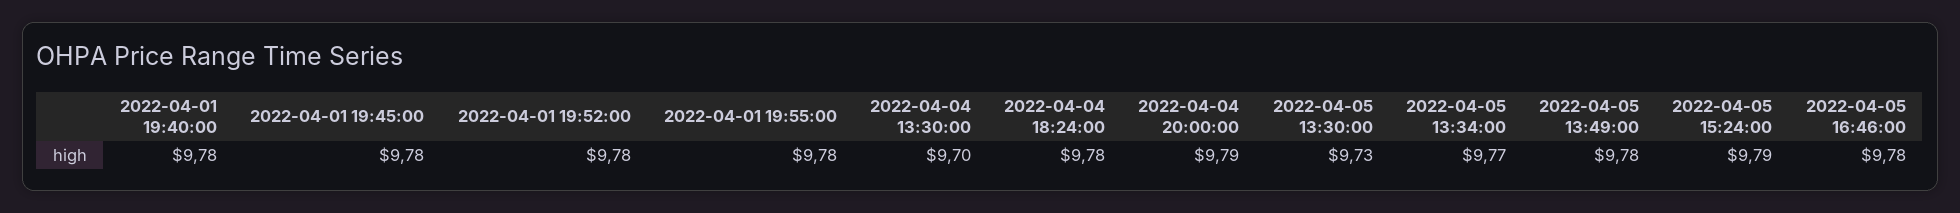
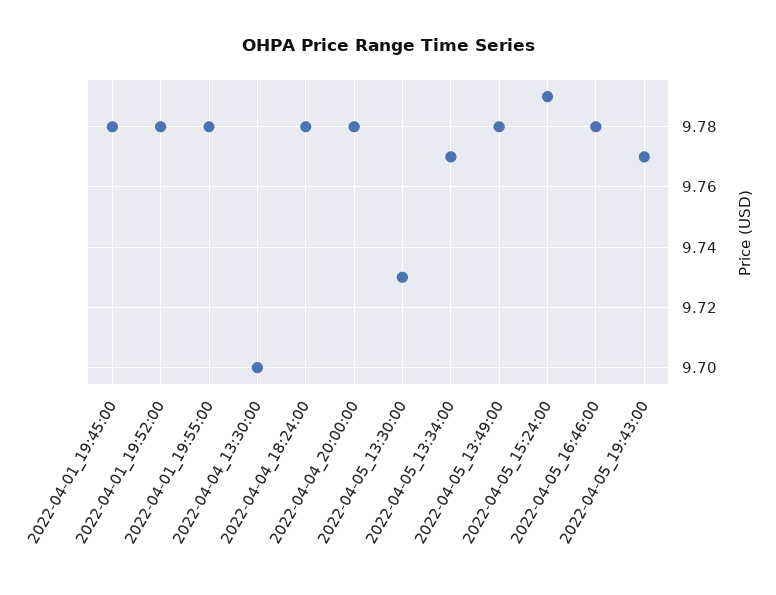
2022-04-01 19:40:00: 9.78 -> none
2022-04-04 20:00:00: 9.79 -> 9.78
2022-04-05_19:43:00: none -> 9.77

